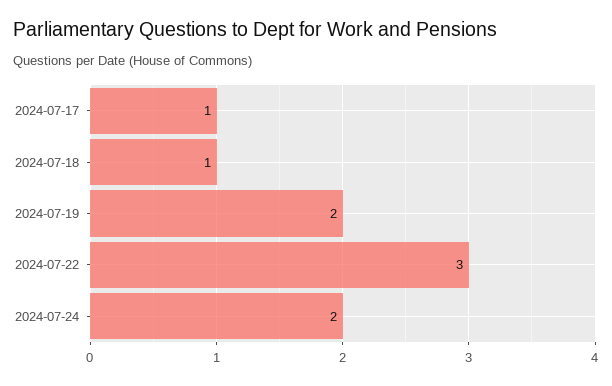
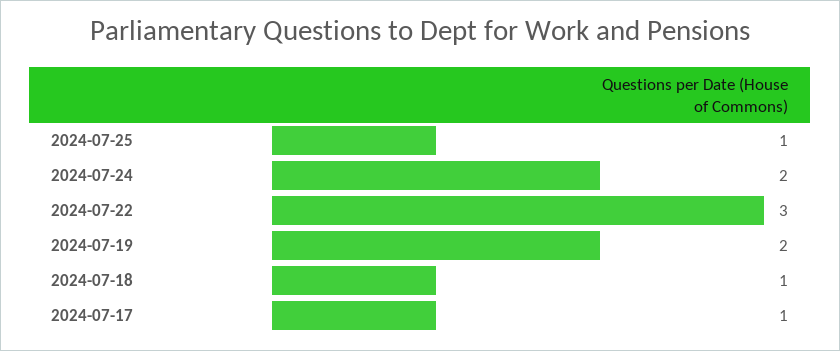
2024-07-25: none -> 1

